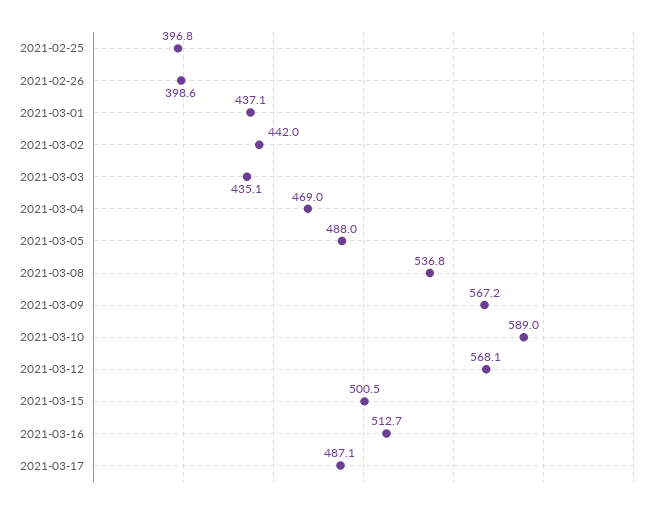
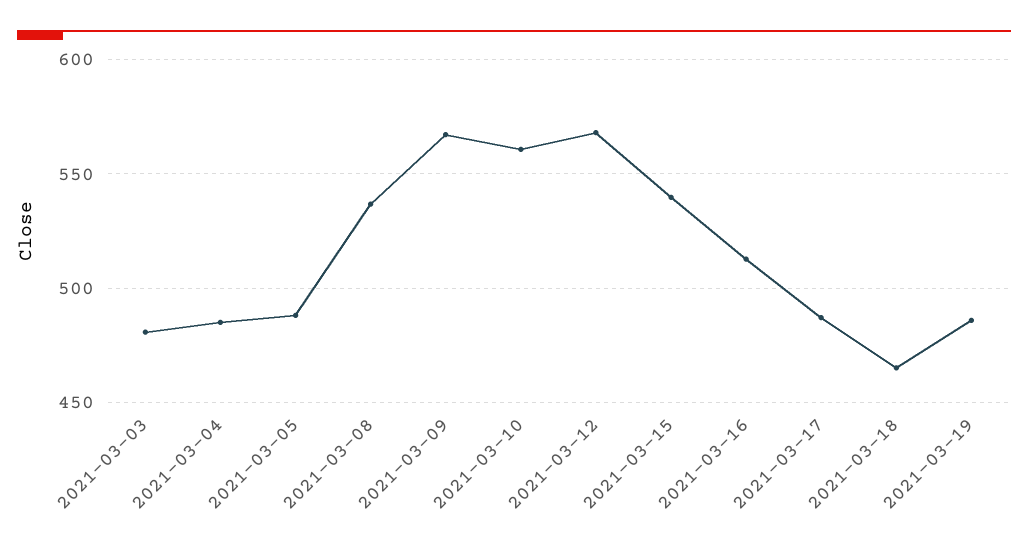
2021-02-25: 396.8 -> none
2021-02-26: 398.6 -> none
2021-03-01: 437.1 -> none
2021-03-02: 442 -> none
2021-03-03: 435.1 -> 480
2021-03-04: 469 -> 485
2021-03-10: 589 -> 560
2021-03-15: 500.5 -> 540
2021-03-18: none -> 465
2021-03-19: none -> 485

